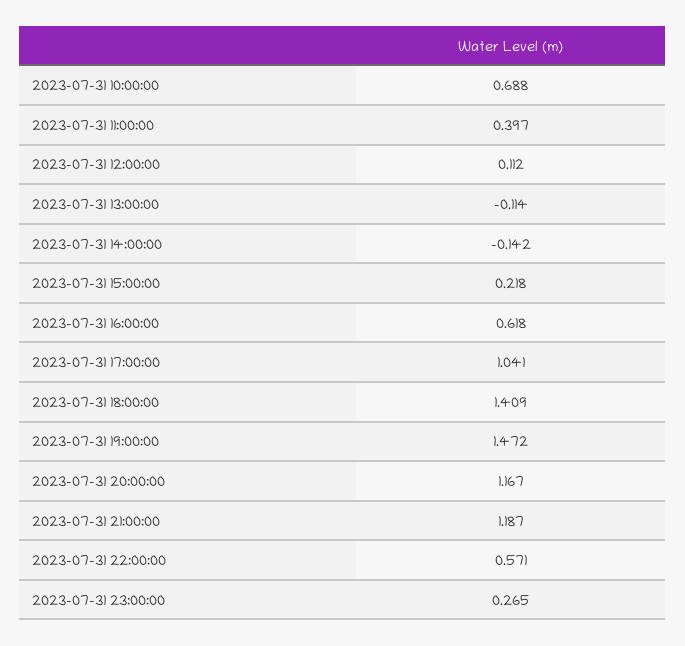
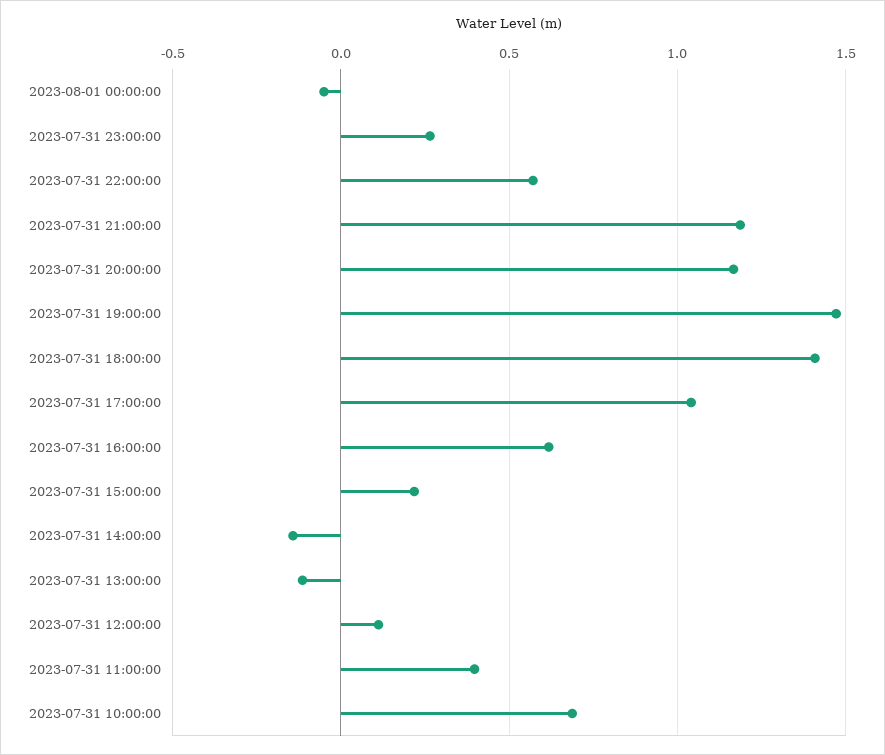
2023-08-01 00:00:00: none -> -0.05

